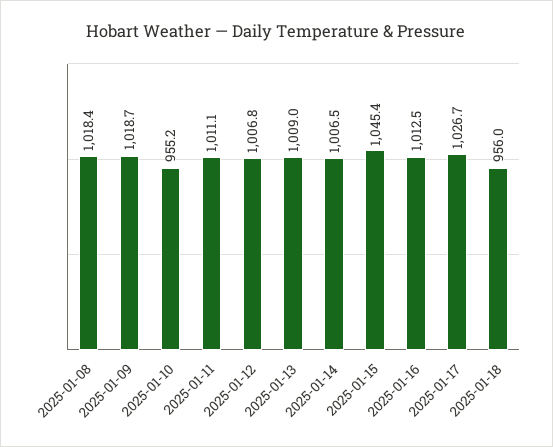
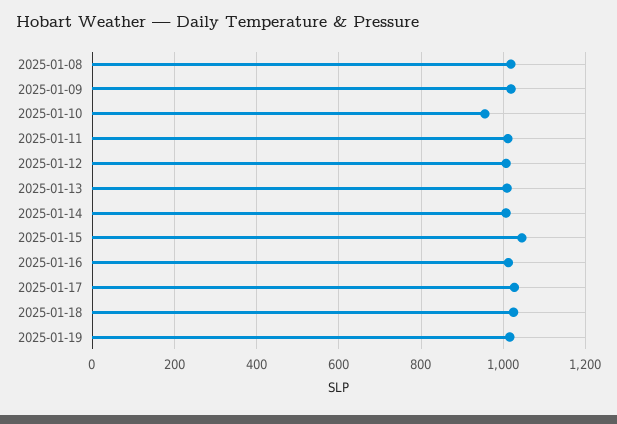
2025-01-18: 956 -> 1020
2025-01-19: none -> 1020

